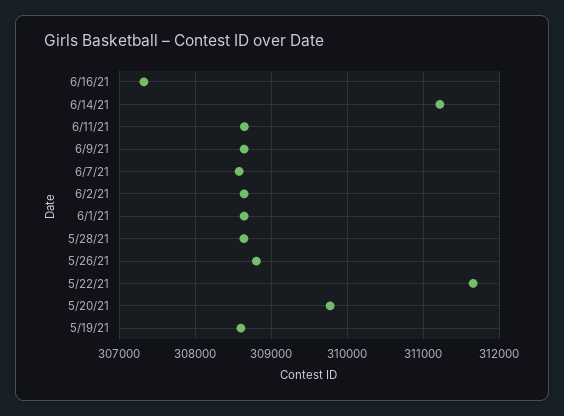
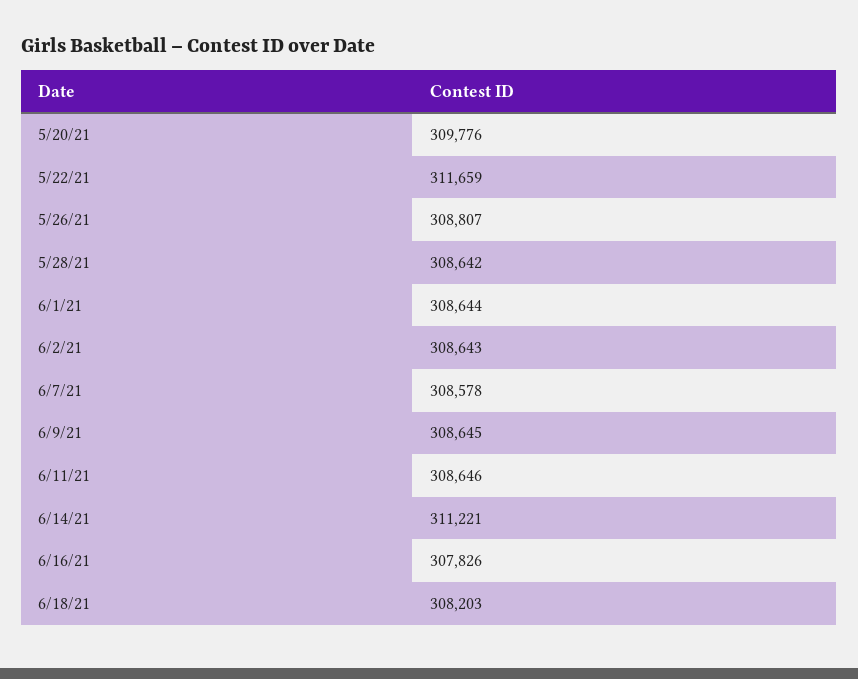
6/16/21: 307300 -> 307826
5/19/21: 308600 -> none
6/18/21: none -> 308203

